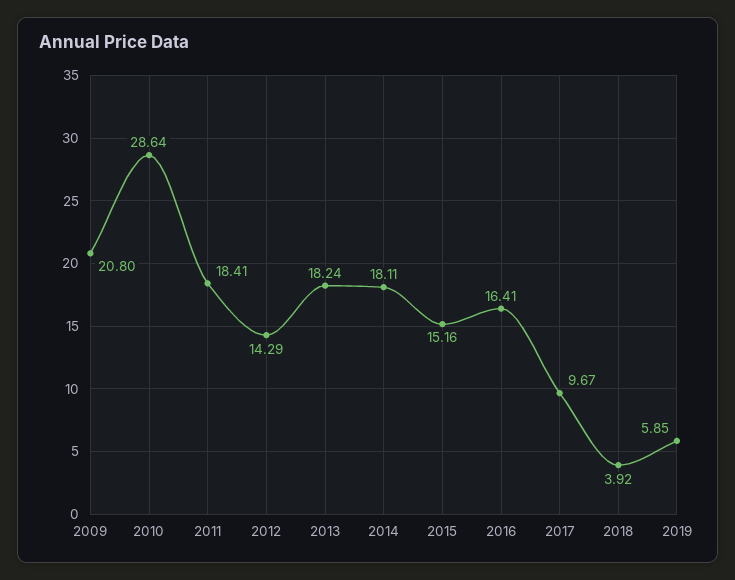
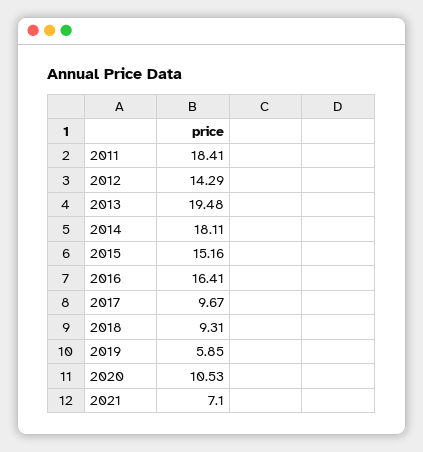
2009: 20.8 -> none
2010: 28.64 -> none
2013: 18.24 -> 19.48
2018: 3.92 -> 9.31
2020: none -> 10.53
2021: none -> 7.1

